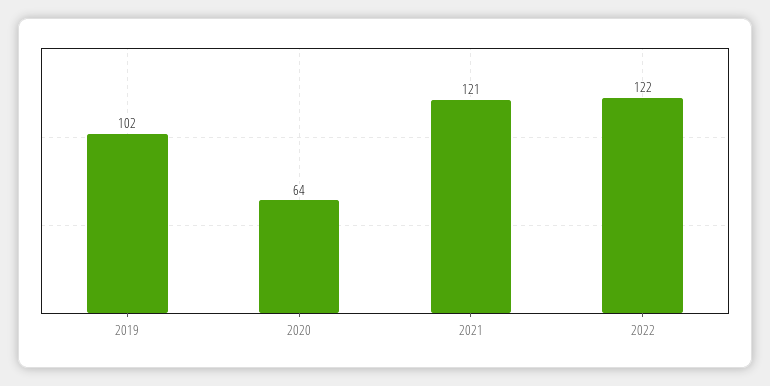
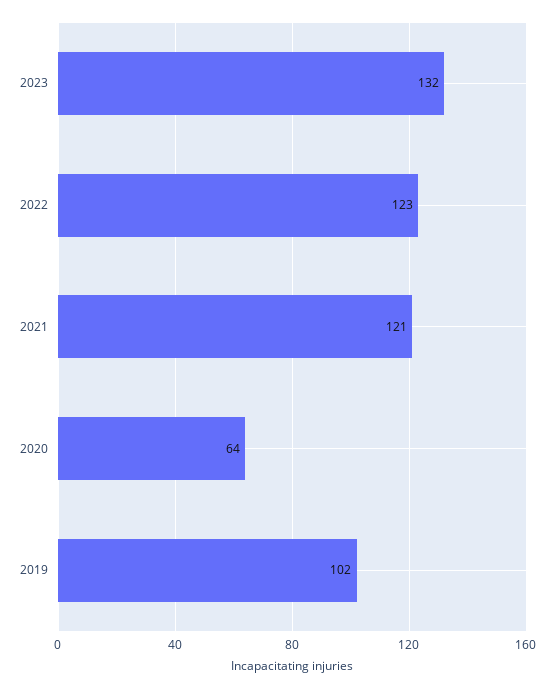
2022: 122 -> 123
2023: none -> 132

